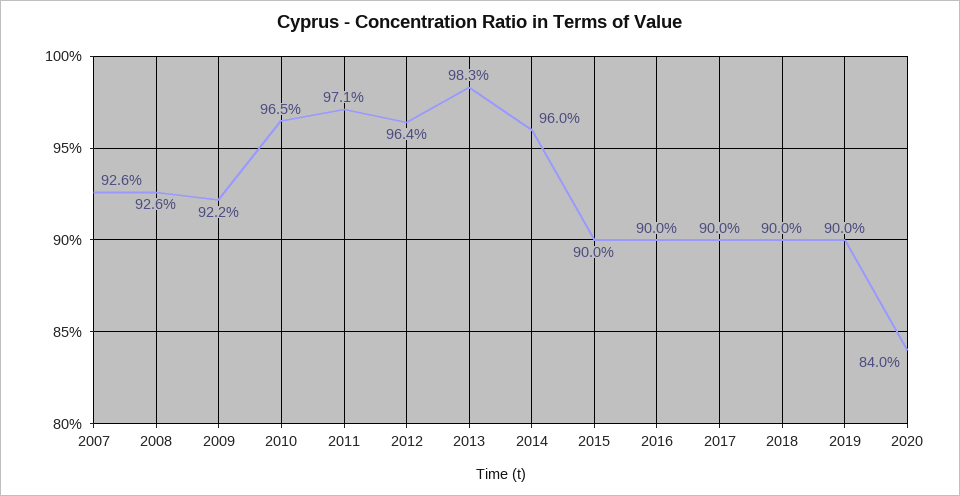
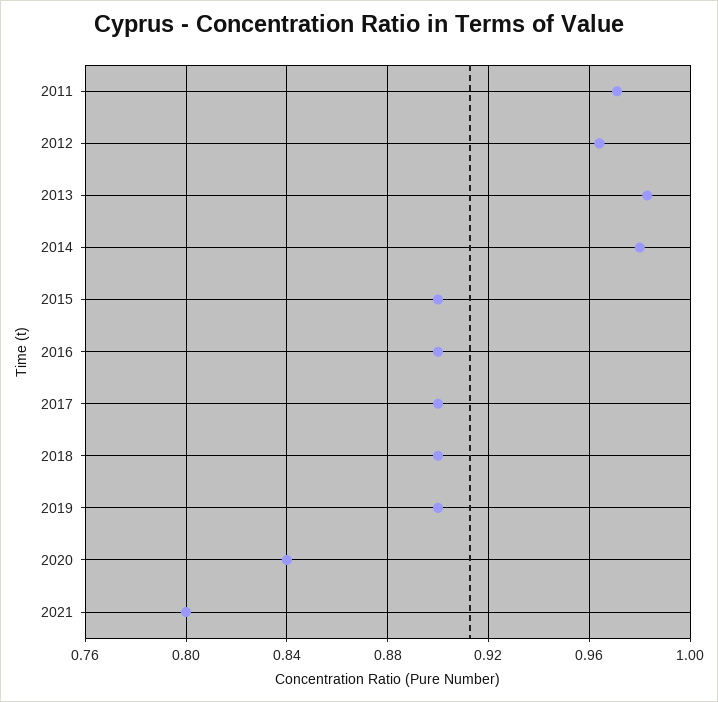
2007: 0.926 -> none
2008: 0.926 -> none
2009: 0.922 -> none
2010: 0.965 -> none
2014: 0.96 -> 0.98
2021: none -> 0.8

